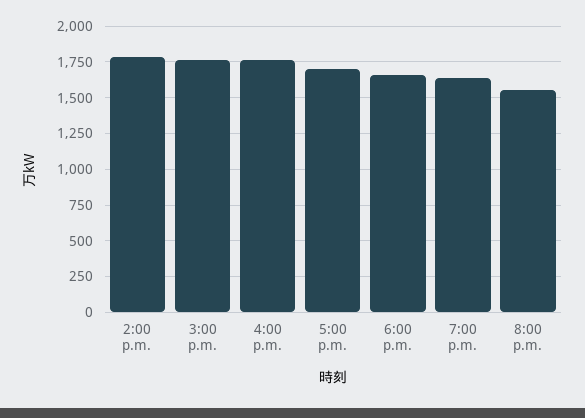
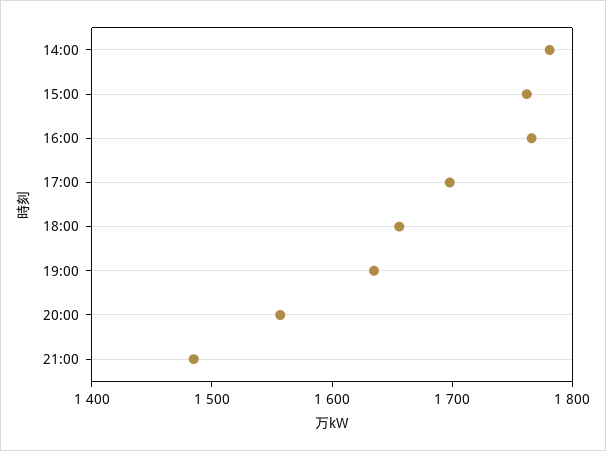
21:00: none -> 1480

